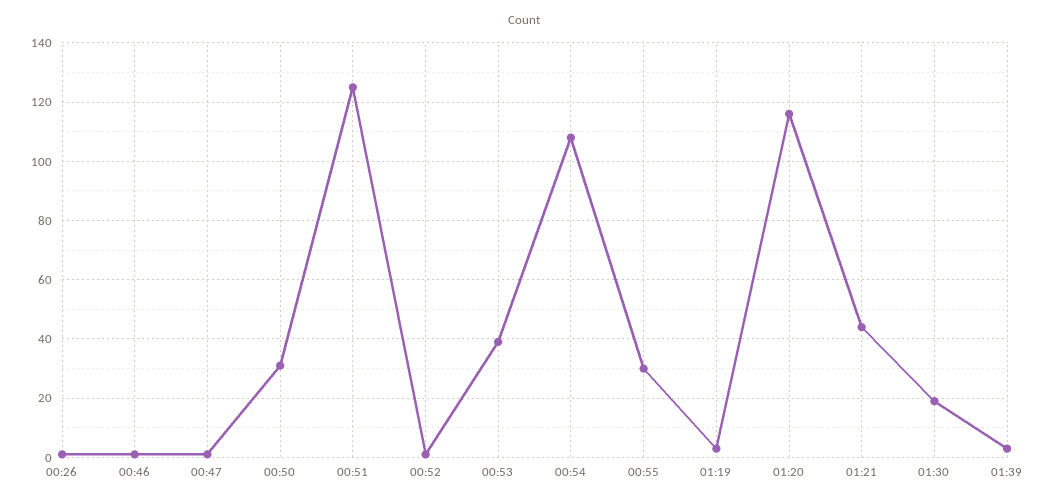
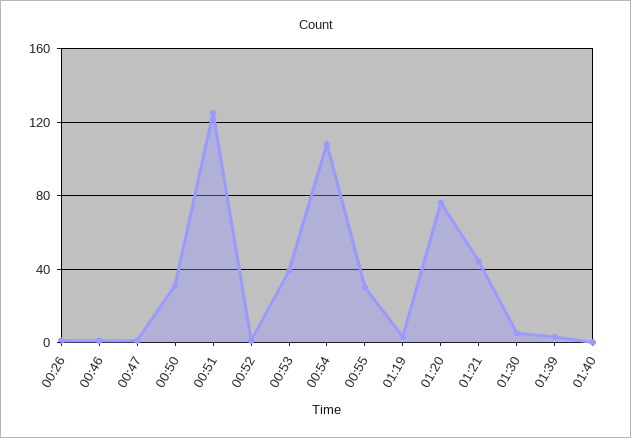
01:20: 115 -> 75
01:30: 20 -> 5
01:40: none -> 0

